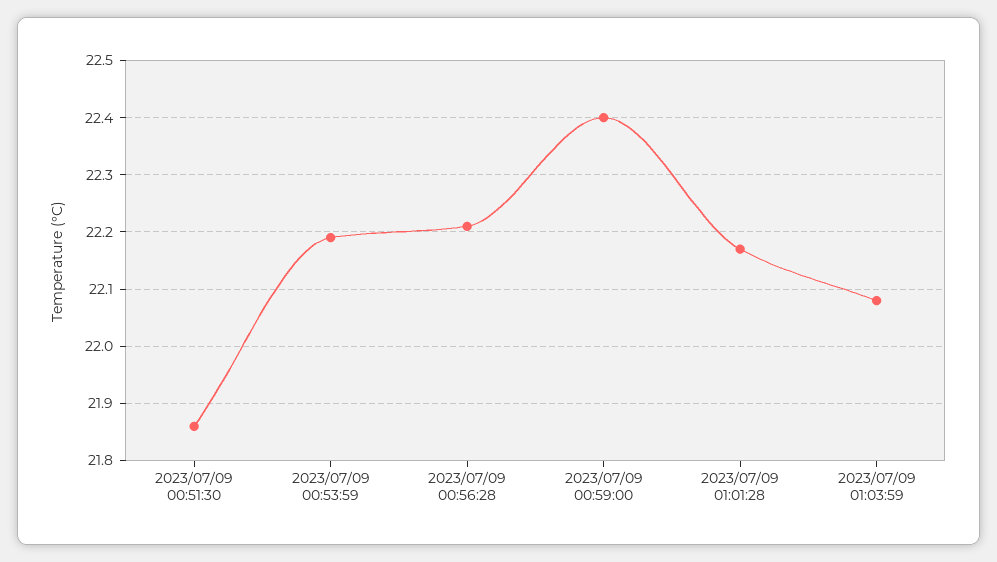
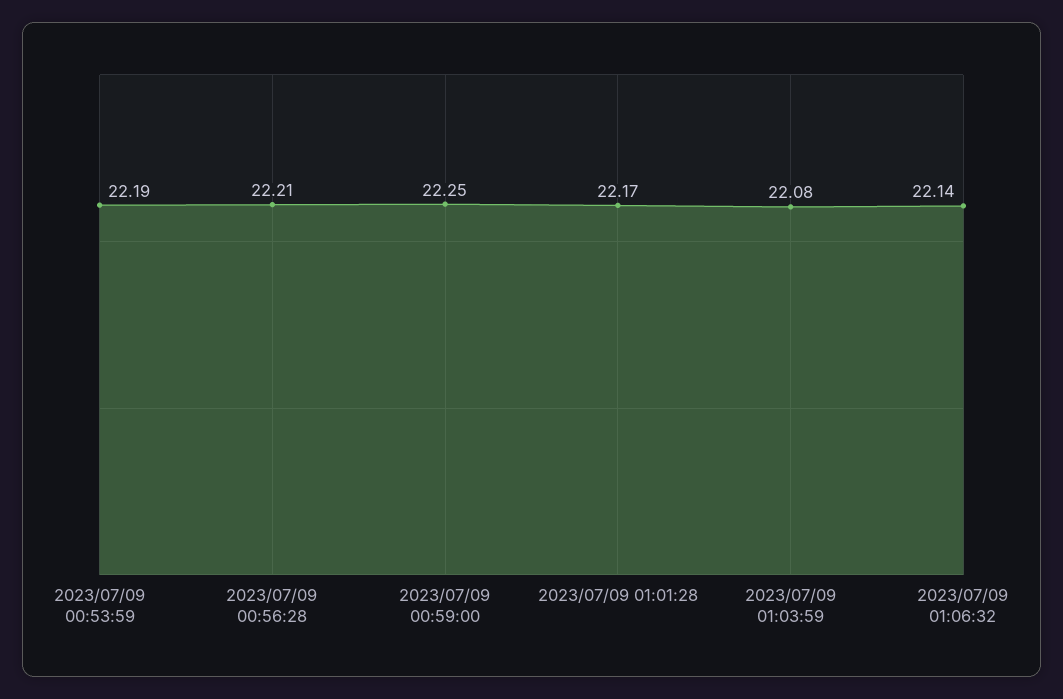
2023/07/09 00:51:30: 21.85 -> none
2023/07/09 00:59:00: 22.4 -> 22.25
2023/07/09 01:06:32: none -> 22.14

